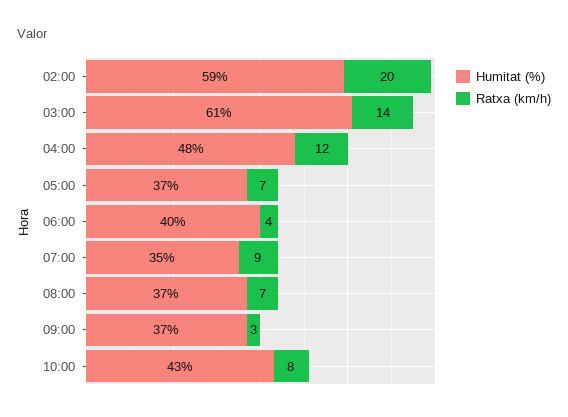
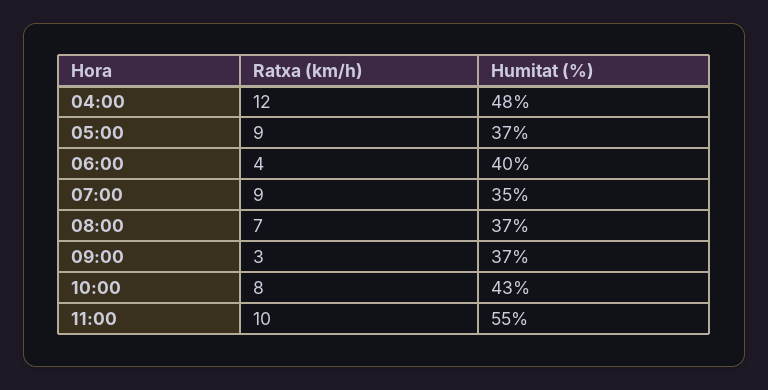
Humitat (%), 02:00: 59 -> none
Ratxa (km/h), 02:00: 20 -> none
Humitat (%), 03:00: 61 -> none
Ratxa (km/h), 03:00: 14 -> none
Ratxa (km/h), 05:00: 7 -> 9
Ratxa (km/h), 11:00: none -> 10
Humitat (%), 11:00: none -> 55

